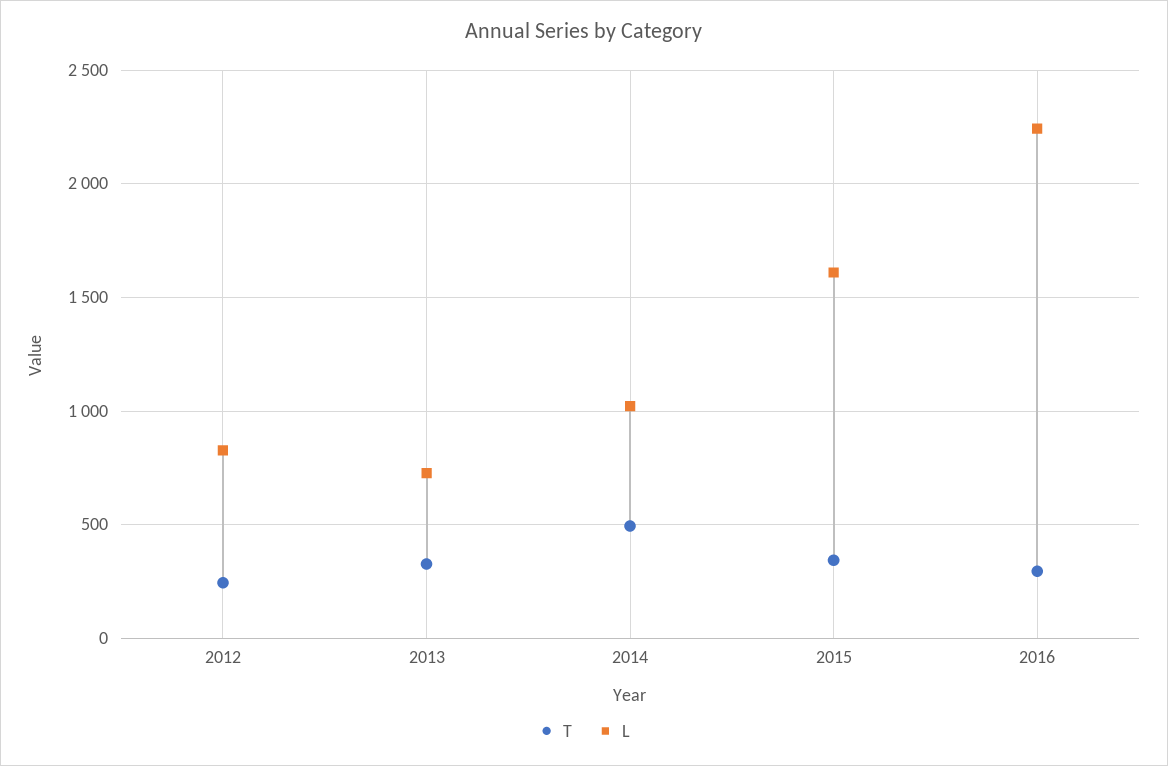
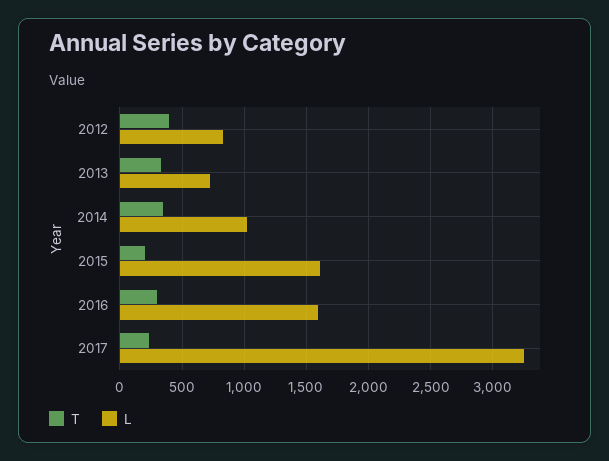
T, 2012: 250 -> 400
T, 2014: 500 -> 350
T, 2015: 350 -> 200
L, 2016: 2250 -> 1600
T, 2017: none -> 250
L, 2017: none -> 3250

